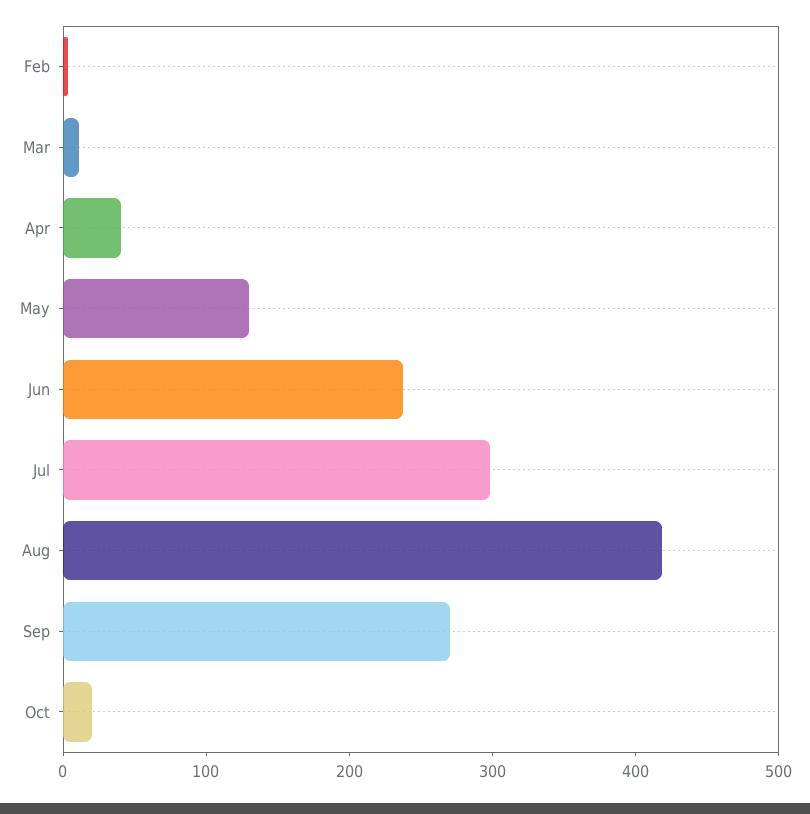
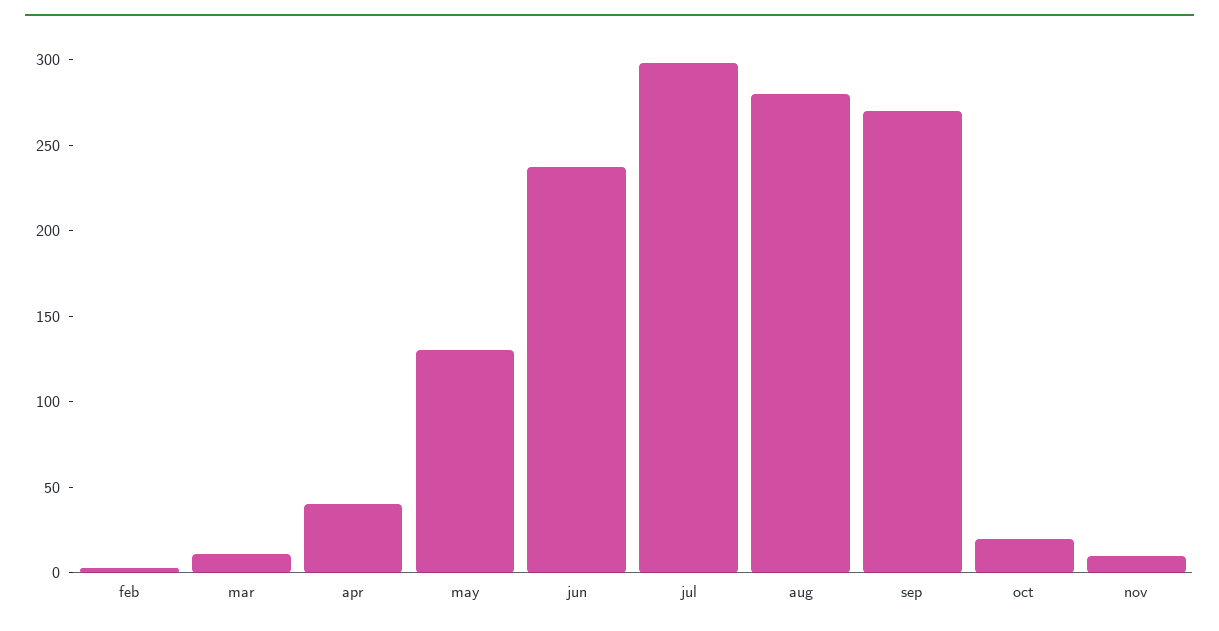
Aug: 420 -> 280
nov: none -> 10

